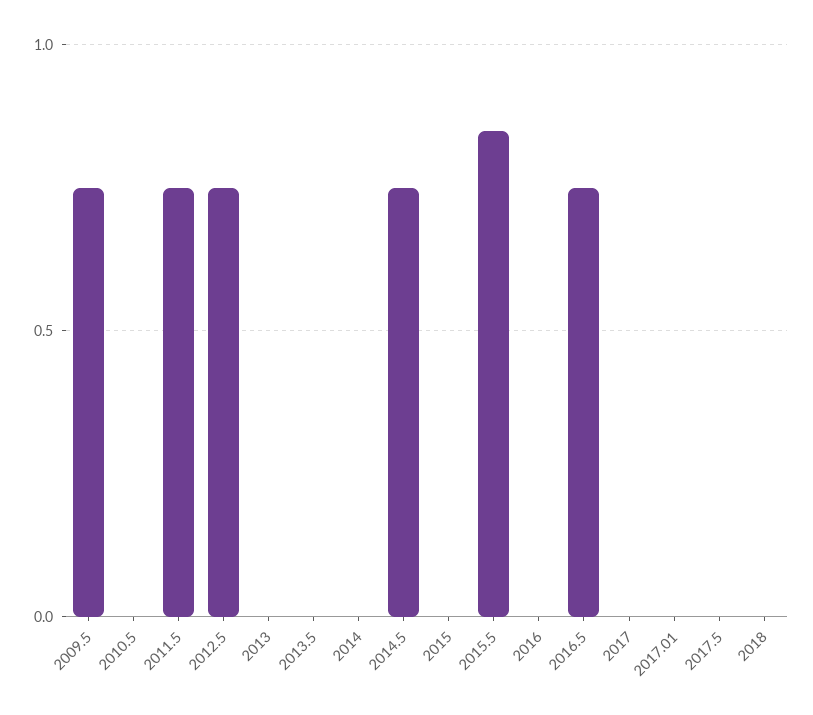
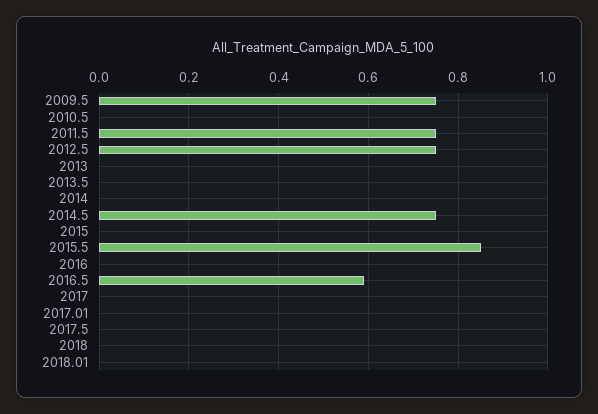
2016.5: 0.75 -> 0.6
2018.01: none -> 0

